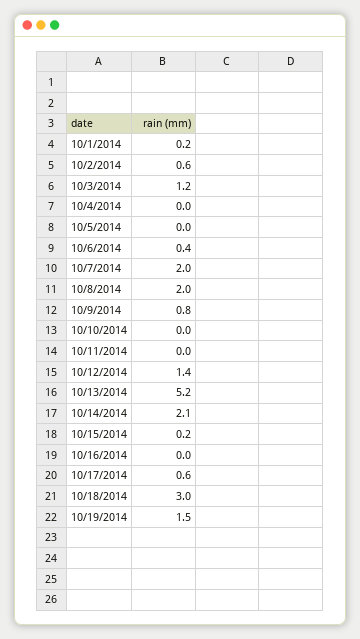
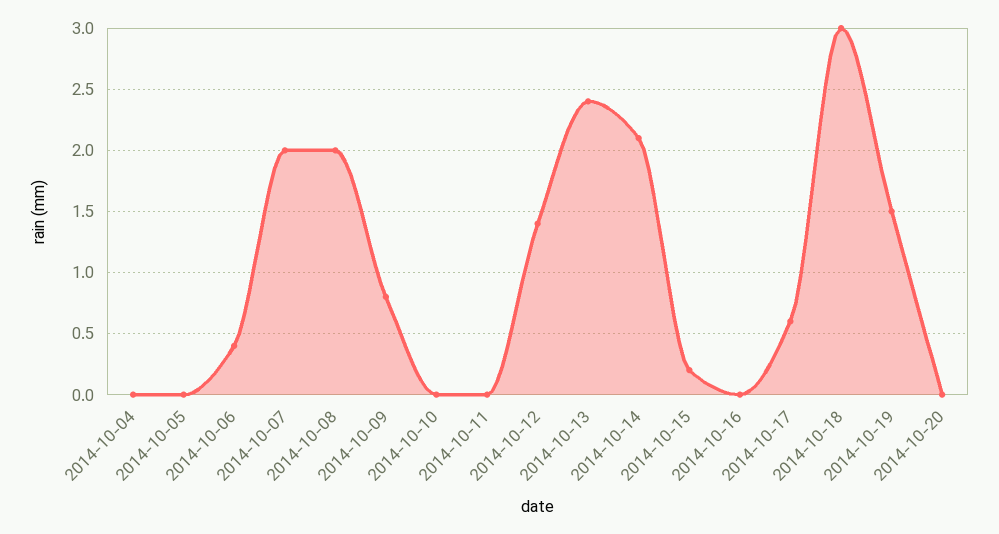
10/1/2014: 0.2 -> none
10/2/2014: 0.6 -> none
10/3/2014: 1.2 -> none
10/13/2014: 5.2 -> 2.4
2014-10-20: none -> 0

